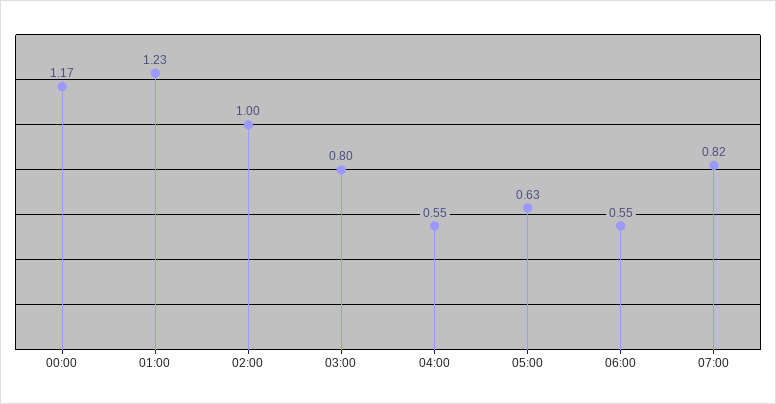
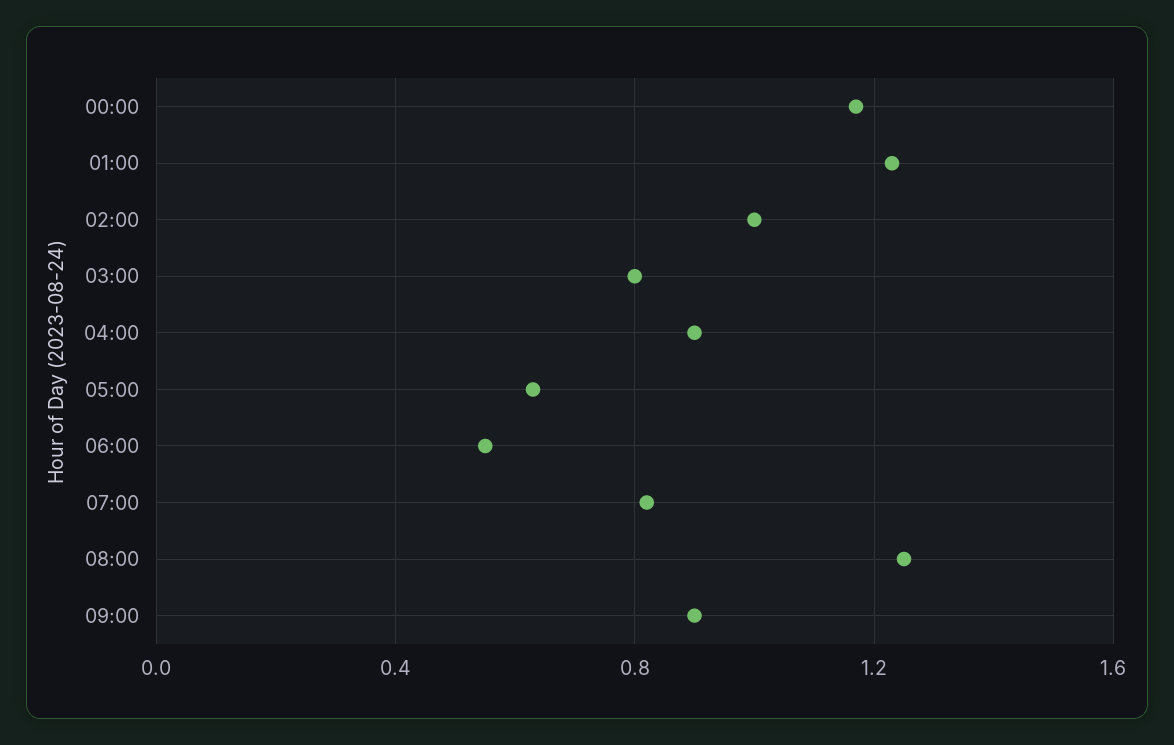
04:00: 0.55 -> 0.9
08:00: none -> 1.25
09:00: none -> 0.9

